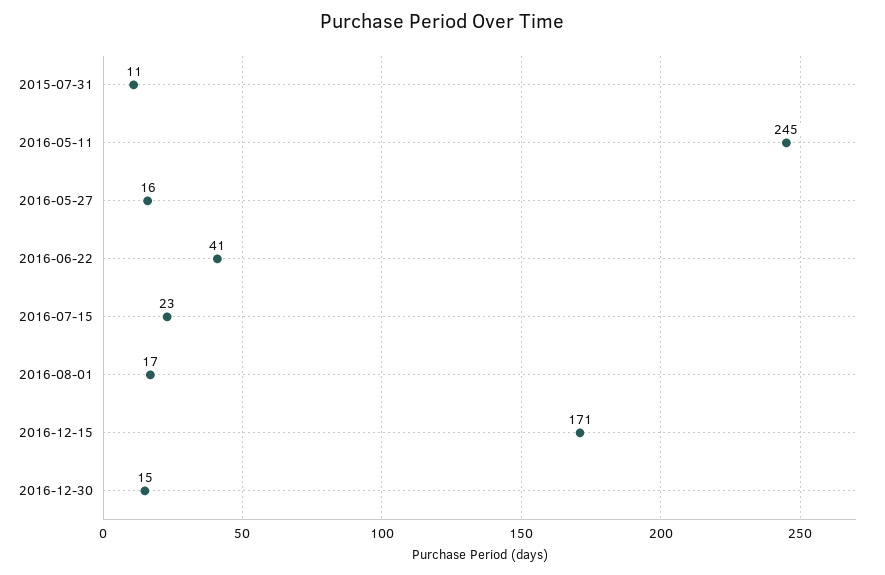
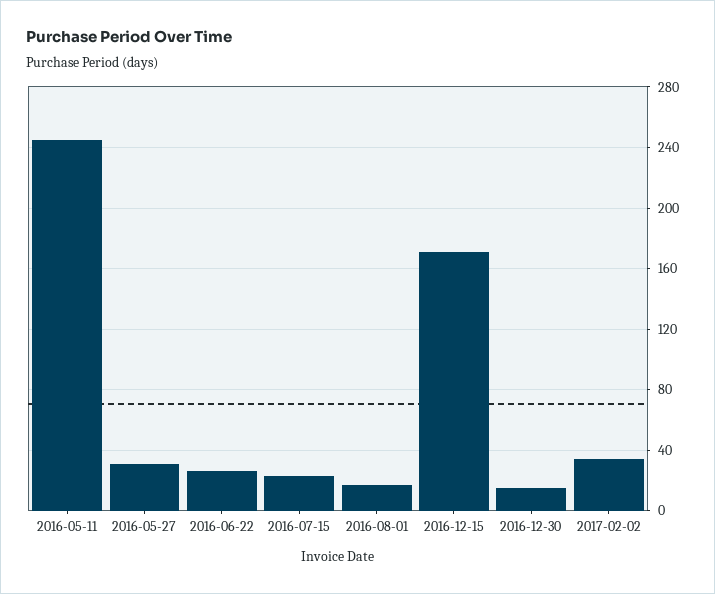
2015-07-31: 11 -> none
2016-05-27: 16 -> 30
2016-06-22: 41 -> 25
2017-02-02: none -> 35

